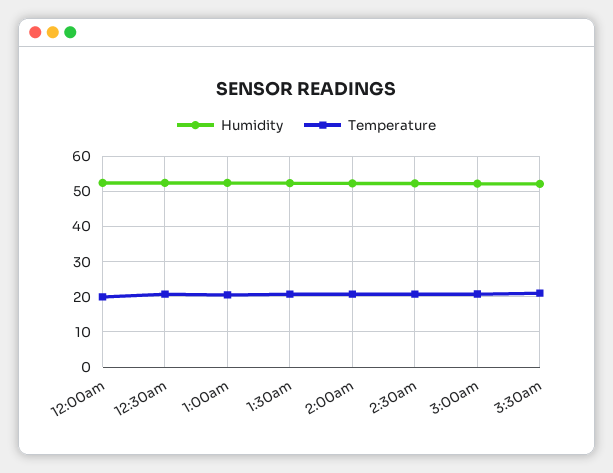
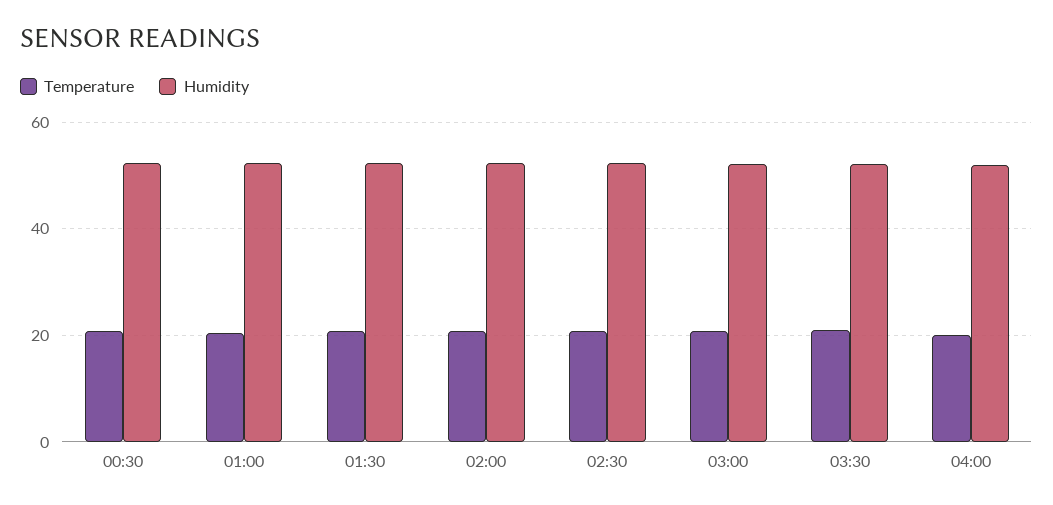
Humidity, 12:00am: 52 -> none
Temperature, 12:00am: 20 -> none
Temperature, 04:00: none -> 20
Humidity, 04:00: none -> 52

